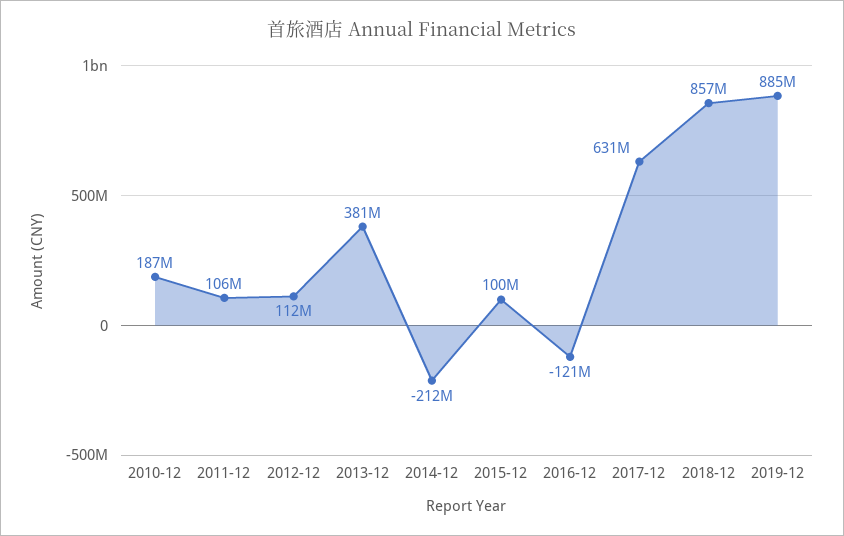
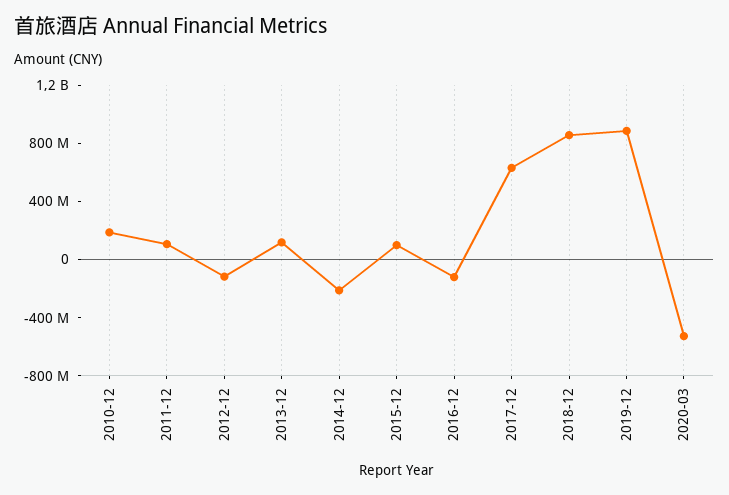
2012-12: 112000000 -> -100000000
2013-12: 381000000 -> 100000000
2020-03: none -> -500000000

